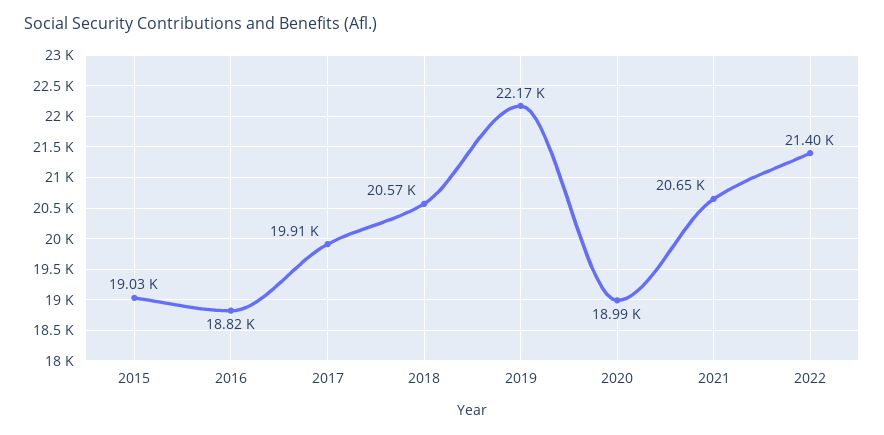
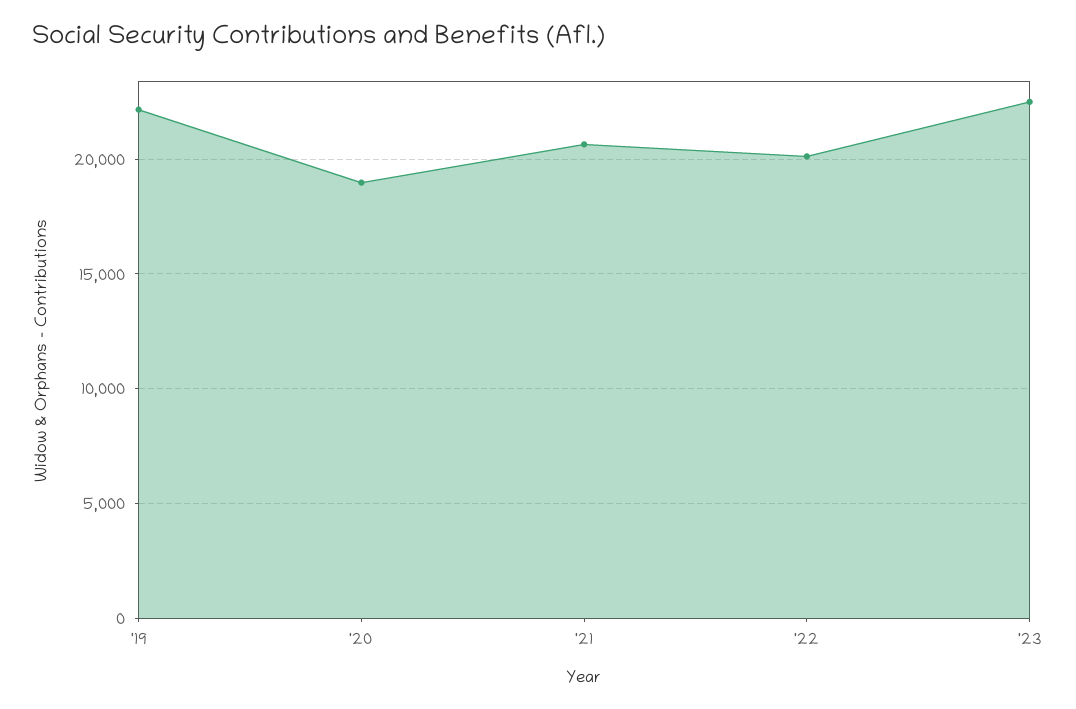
2015: 19030 -> none
2016: 18820 -> none
2017: 19910 -> none
2018: 20570 -> none
2022: 21400 -> 20000
'23: none -> 22500

